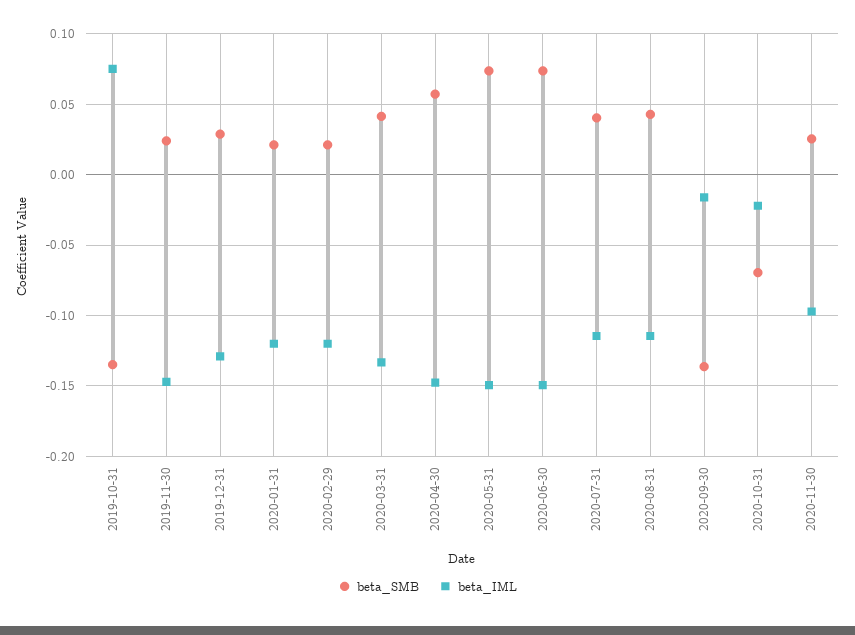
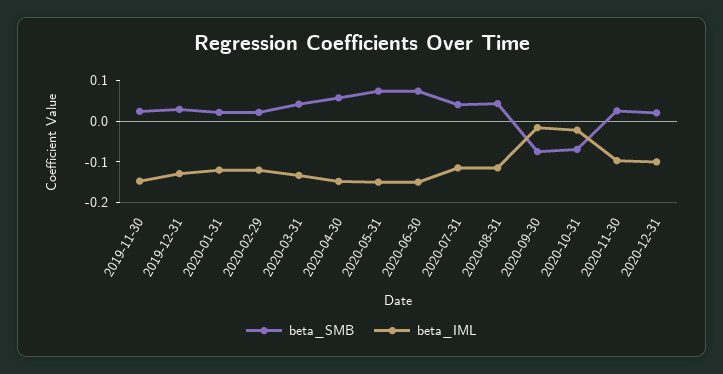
beta_SMB, 2019-10-31: -0.135 -> none
beta_IML, 2019-10-31: 0.075 -> none
beta_SMB, 2020-09-30: -0.135 -> -0.08
beta_SMB, 2020-12-31: none -> 0.02
beta_IML, 2020-12-31: none -> -0.1

